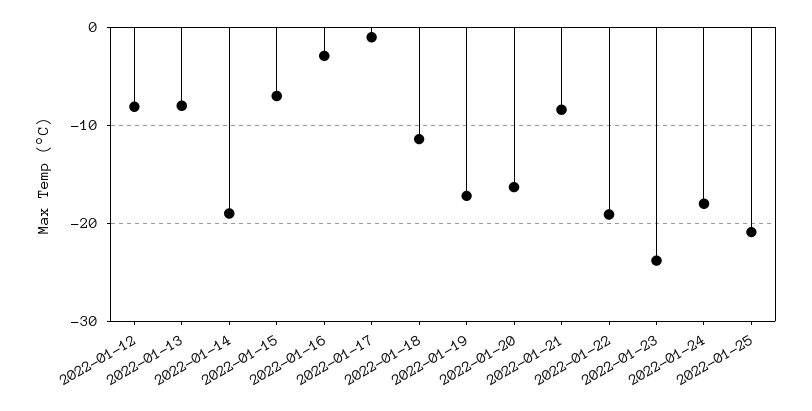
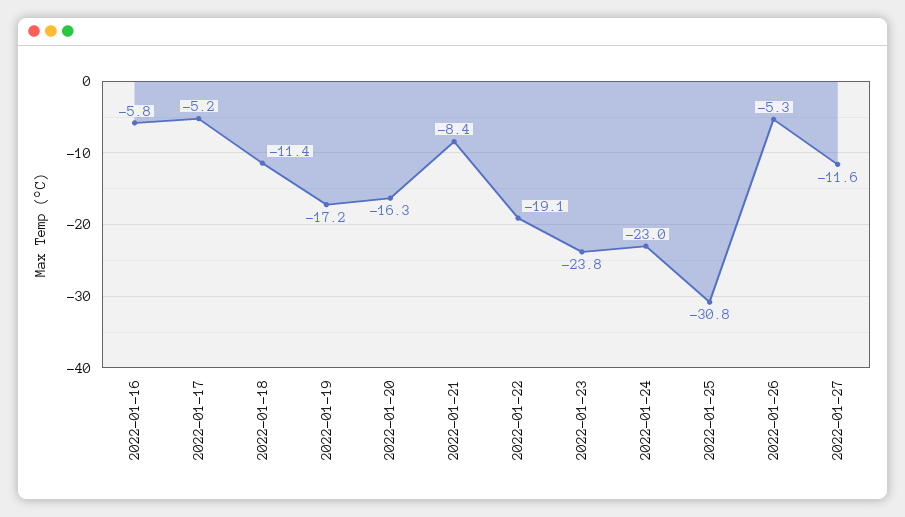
2022-01-12: -8 -> none
2022-01-13: -8 -> none
2022-01-14: -19 -> none
2022-01-15: -7 -> none
2022-01-16: -3 -> -5.8
2022-01-17: -1 -> -5.2
2022-01-24: -18 -> -23
2022-01-25: -21 -> -30.8
2022-01-26: none -> -5.3
2022-01-27: none -> -11.6

